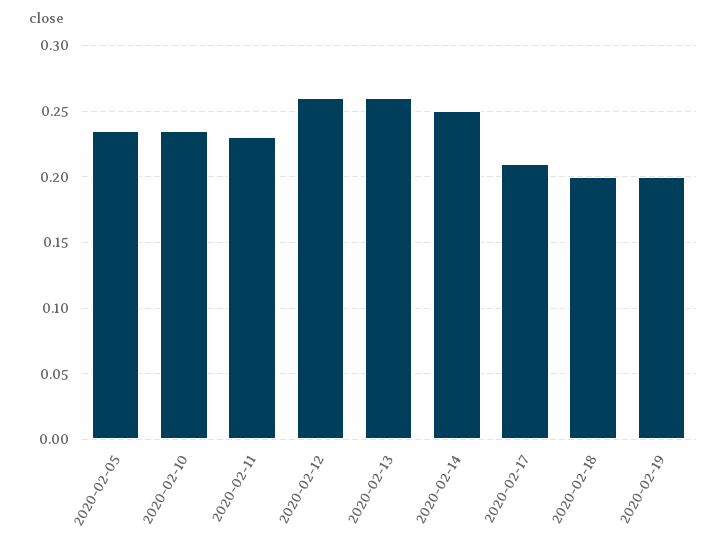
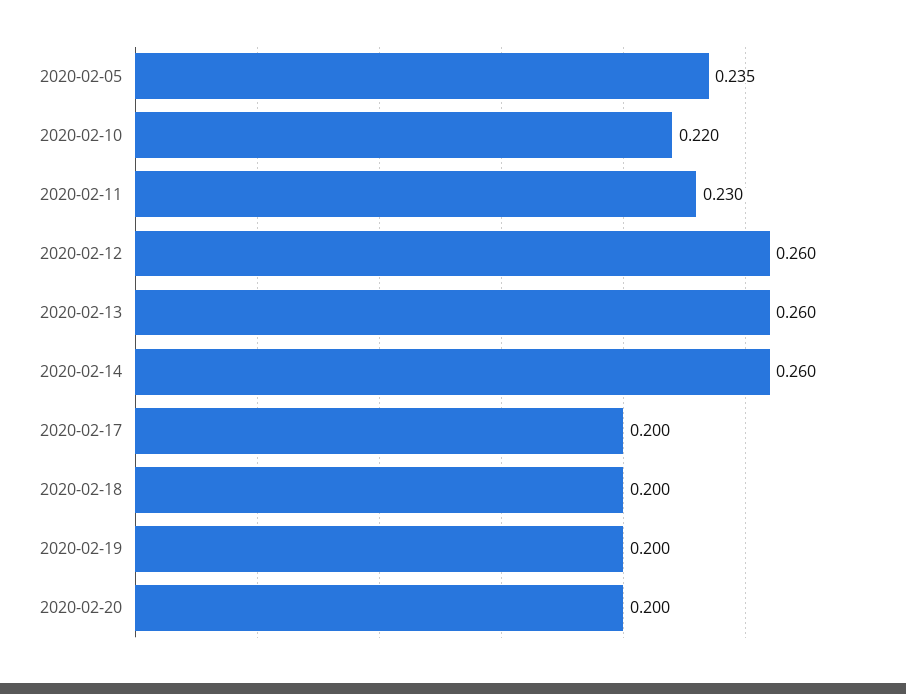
2020-02-10: 0.235 -> 0.22
2020-02-14: 0.25 -> 0.26
2020-02-17: 0.21 -> 0.2
2020-02-20: none -> 0.2

